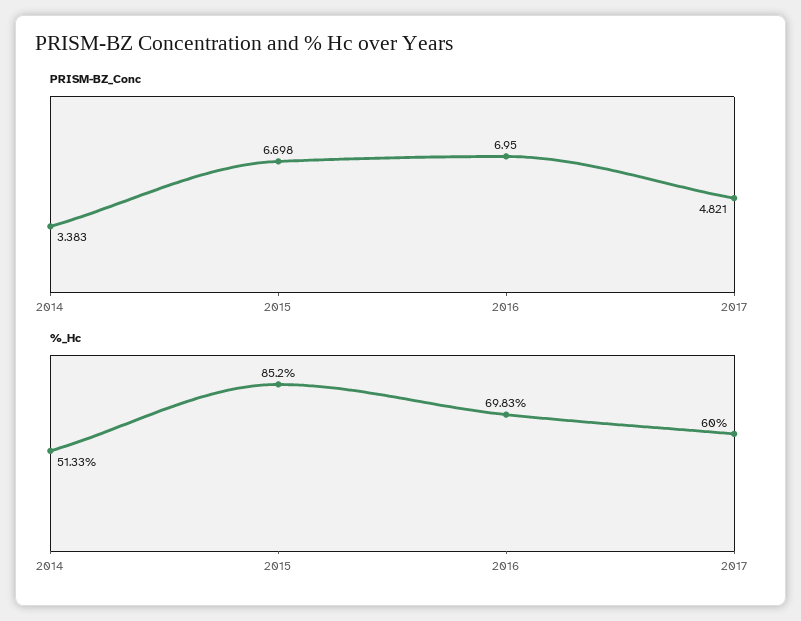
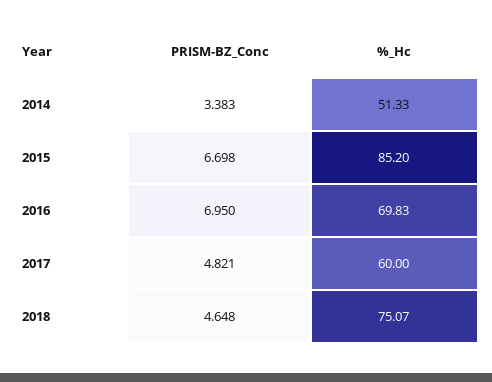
PRISM-BZ_Conc, 2018: none -> 4.648
%_Hc, 2018: none -> 75.07

